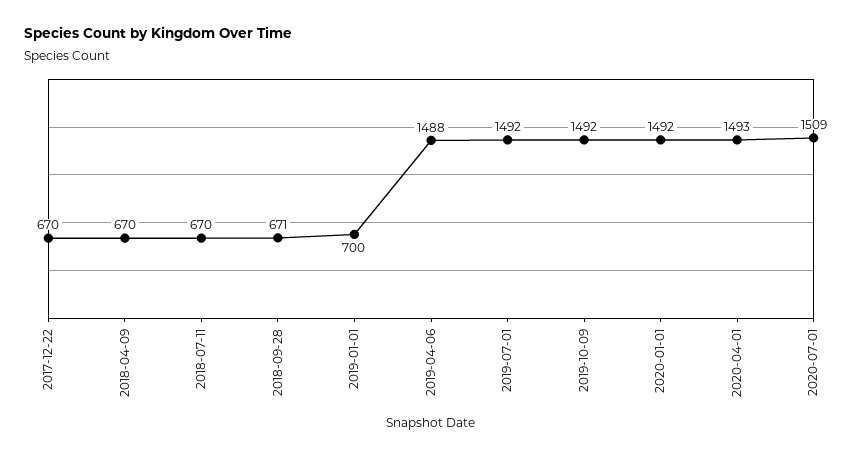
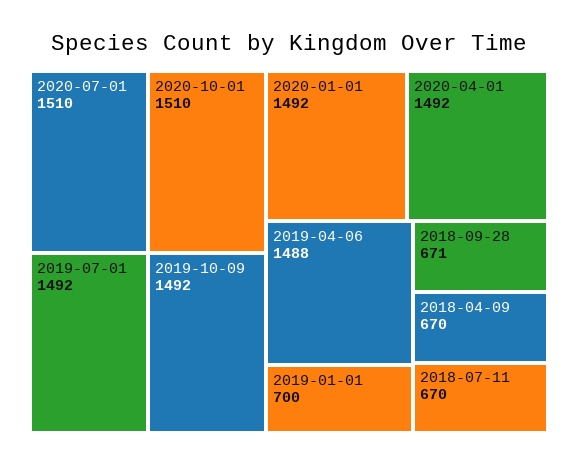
2017-12-22: 670 -> none
2020-04-01: 1493 -> 1492
2020-07-01: 1509 -> 1510
2020-10-01: none -> 1510

